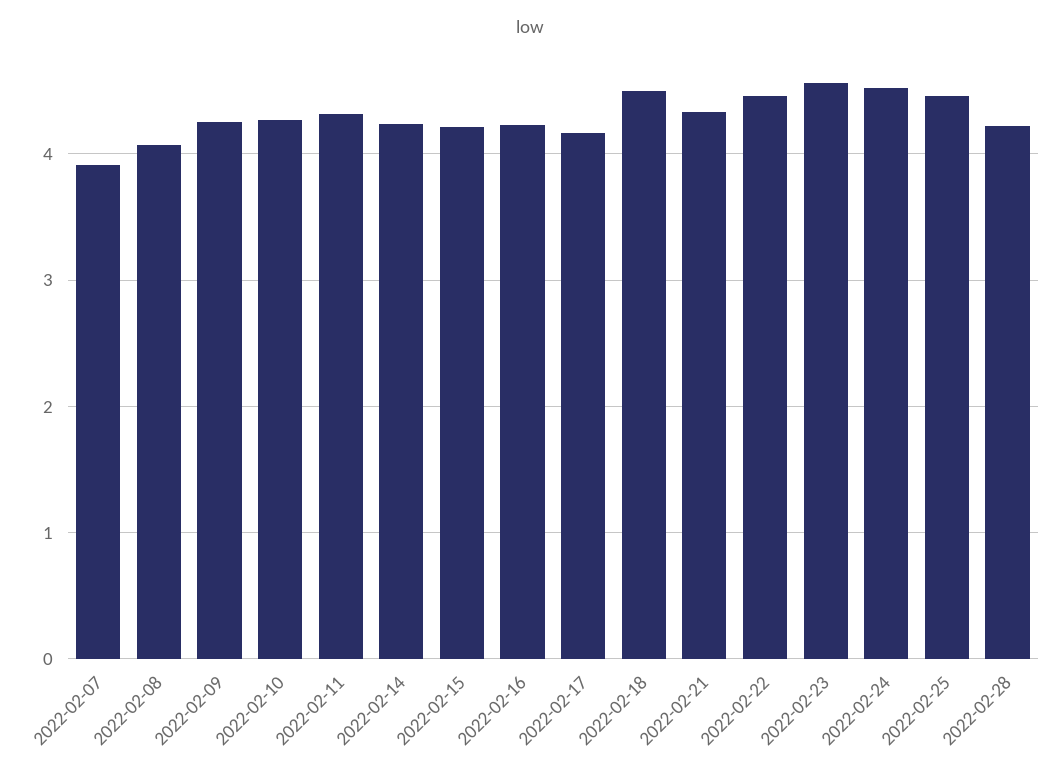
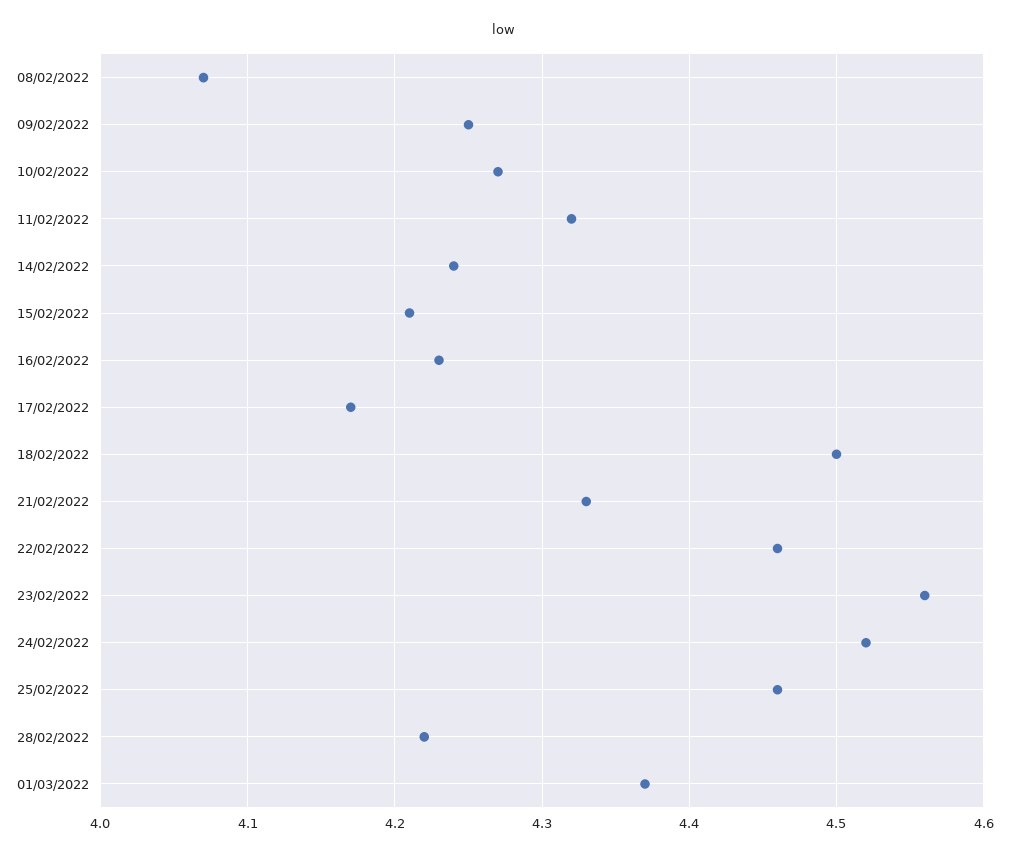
2022-02-07: 3.9 -> none
01/03/2022: none -> 4.37

